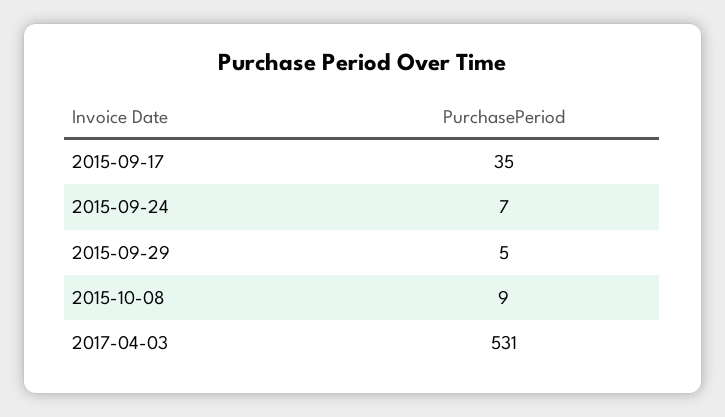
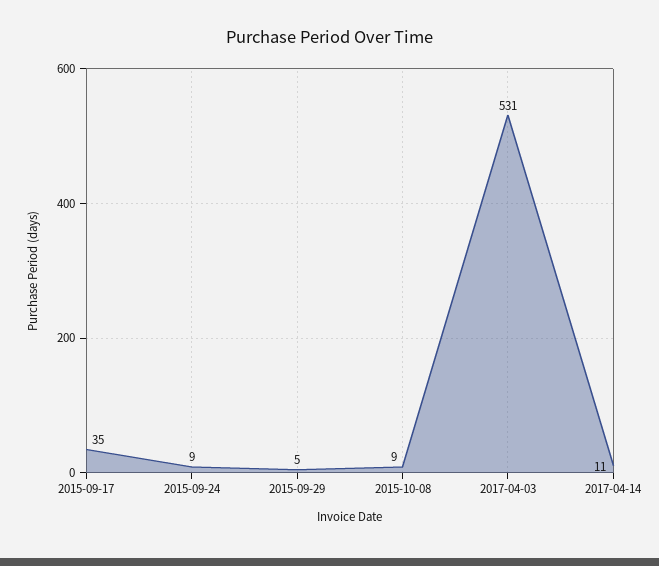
2015-09-24: 7 -> 9
2017-04-14: none -> 11

